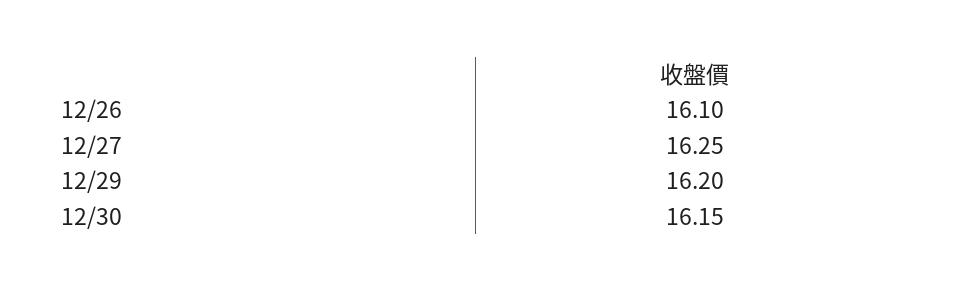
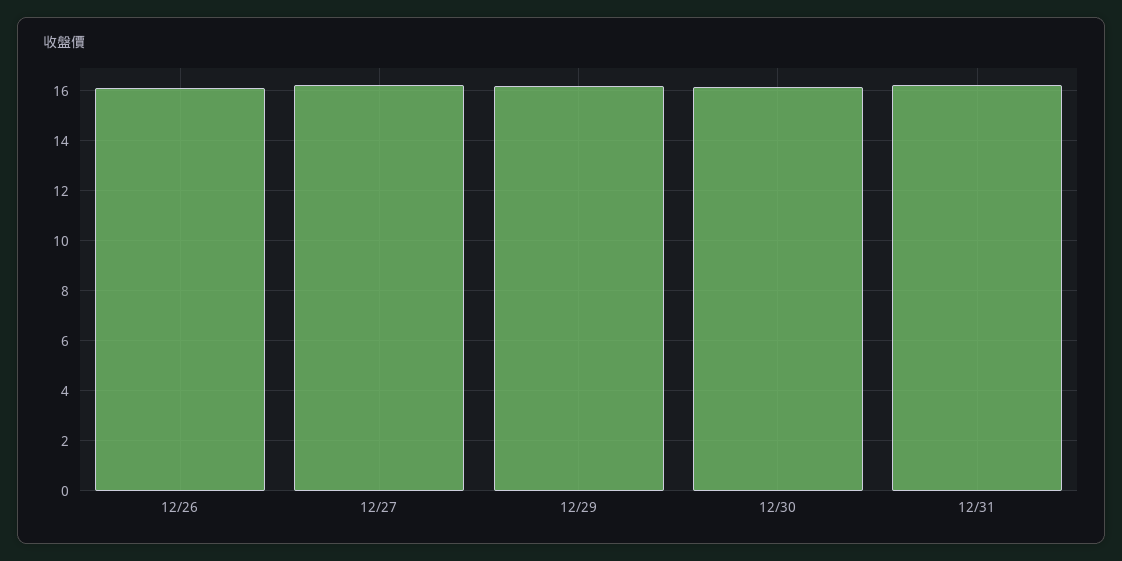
12/31: none -> 16.25

